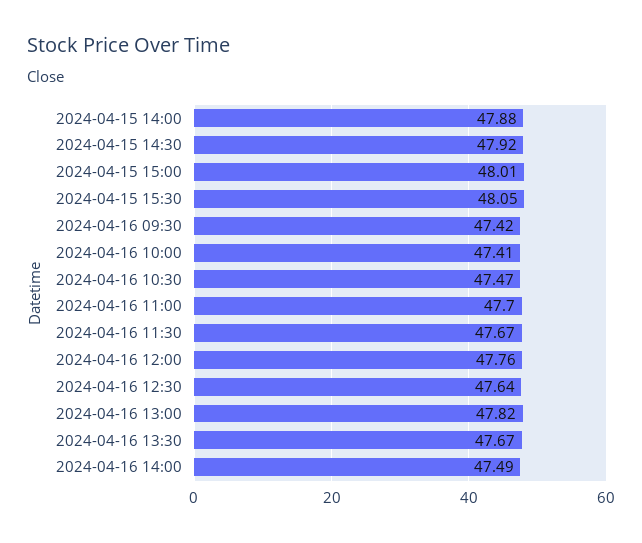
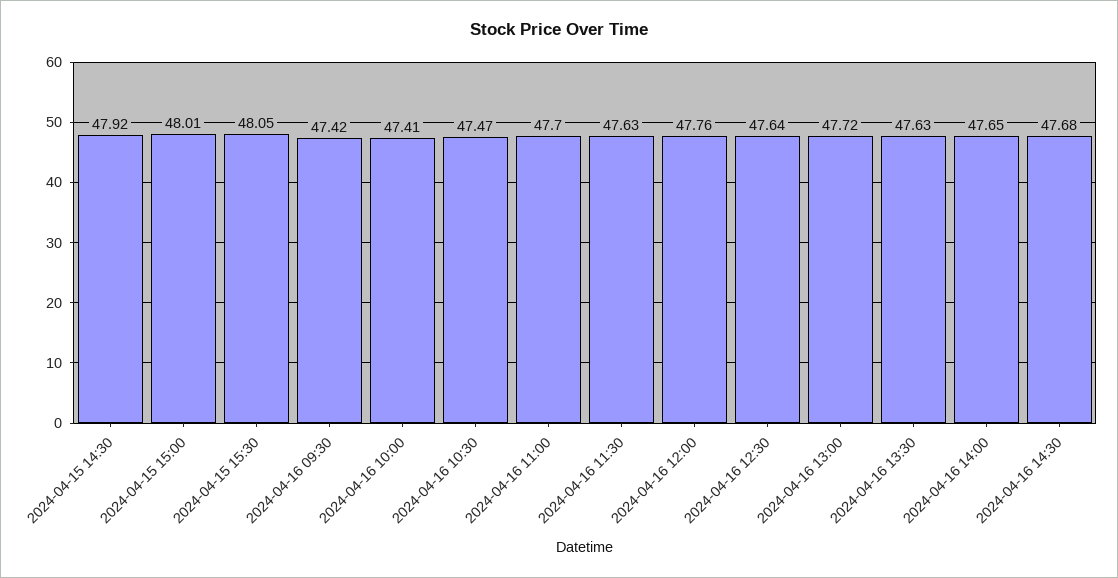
2024-04-15 14:00: 47.88 -> none
2024-04-16 11:30: 47.67 -> 47.63
2024-04-16 13:00: 47.82 -> 47.72
2024-04-16 13:30: 47.67 -> 47.63
2024-04-16 14:00: 47.49 -> 47.65
2024-04-16 14:30: none -> 47.68

